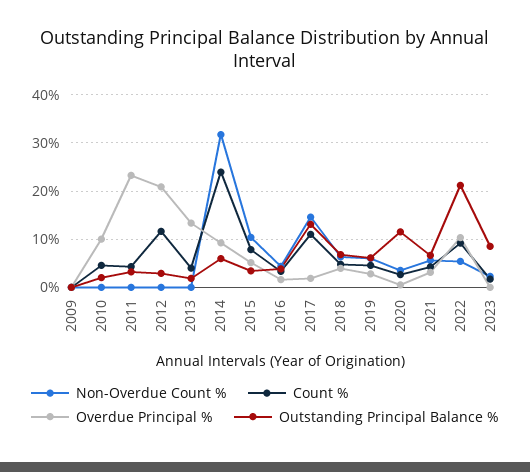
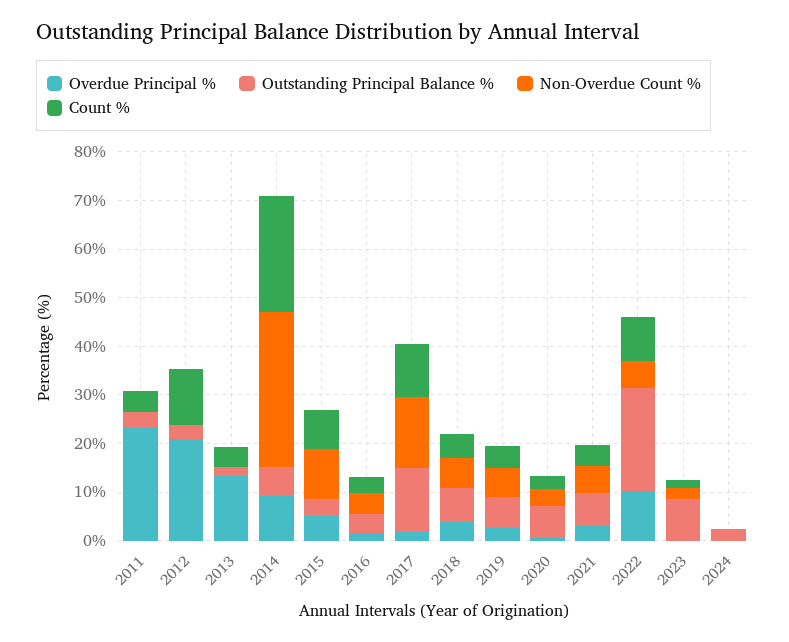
Non-Overdue Count %, 2009: 0 -> none
Count %, 2009: 0 -> none
Overdue Principal %, 2009: 0 -> none
Outstanding Principal Balance %, 2009: 0 -> none
Non-Overdue Count %, 2010: 0 -> none
Count %, 2010: 4 -> none
Overdue Principal %, 2010: 10 -> none
Outstanding Principal Balance %, 2010: 2 -> none
Outstanding Principal Balance %, 2020: 12 -> 6
Overdue Principal %, 2024: none -> 0
Outstanding Principal Balance %, 2024: none -> 2
Non-Overdue Count %, 2024: none -> 0
Count %, 2024: none -> 0

